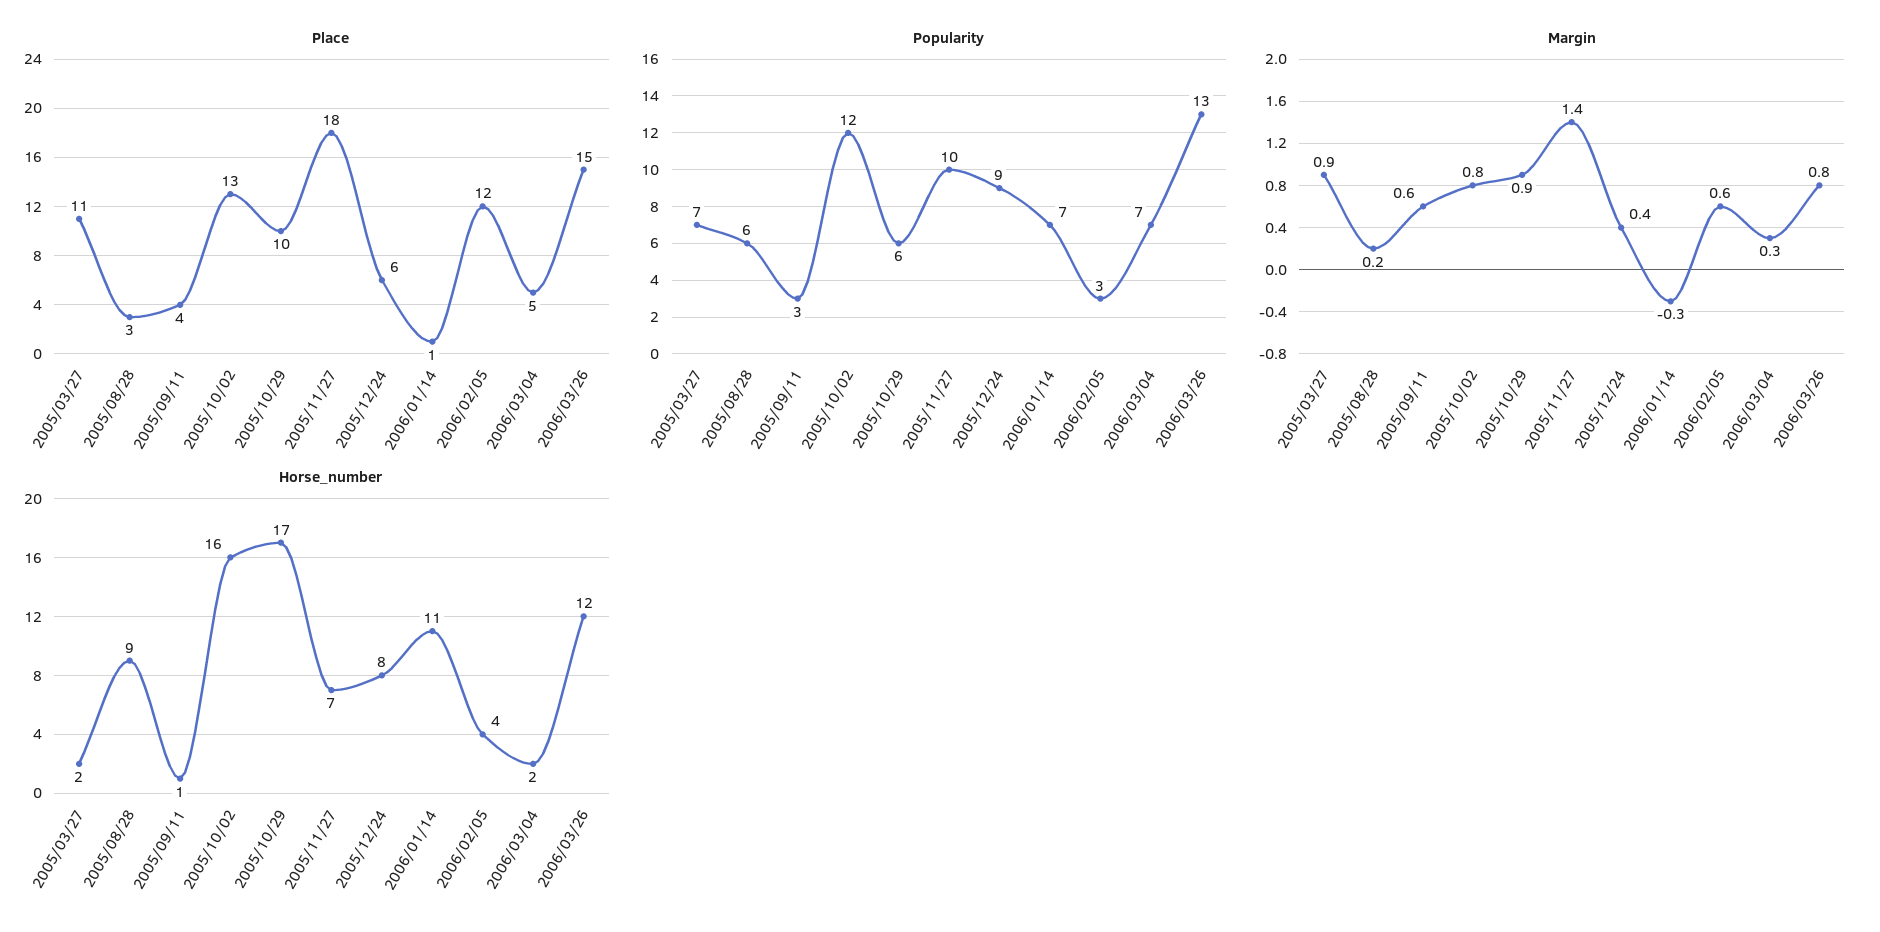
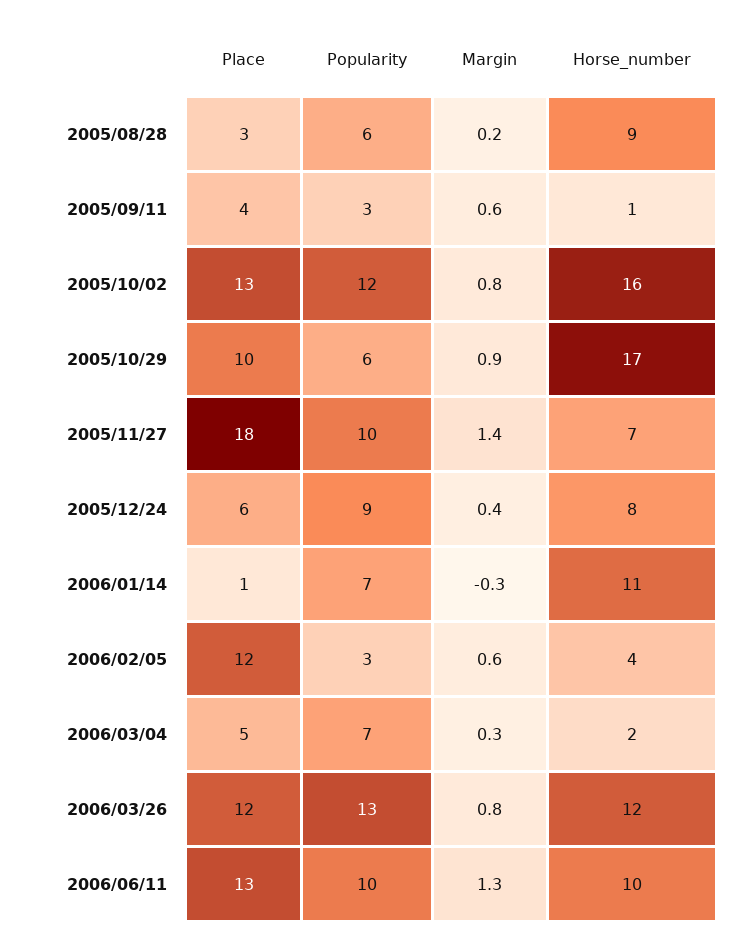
Place, 2005/03/27: 11 -> none
Place, 2006/03/26: 15 -> 12
Popularity, 2005/03/27: 7 -> none
Margin, 2005/03/27: 0.9 -> none
Horse_number, 2005/03/27: 2 -> none
Place, 2006/06/11: none -> 13
Popularity, 2006/06/11: none -> 10
Margin, 2006/06/11: none -> 1.3
Horse_number, 2006/06/11: none -> 10

